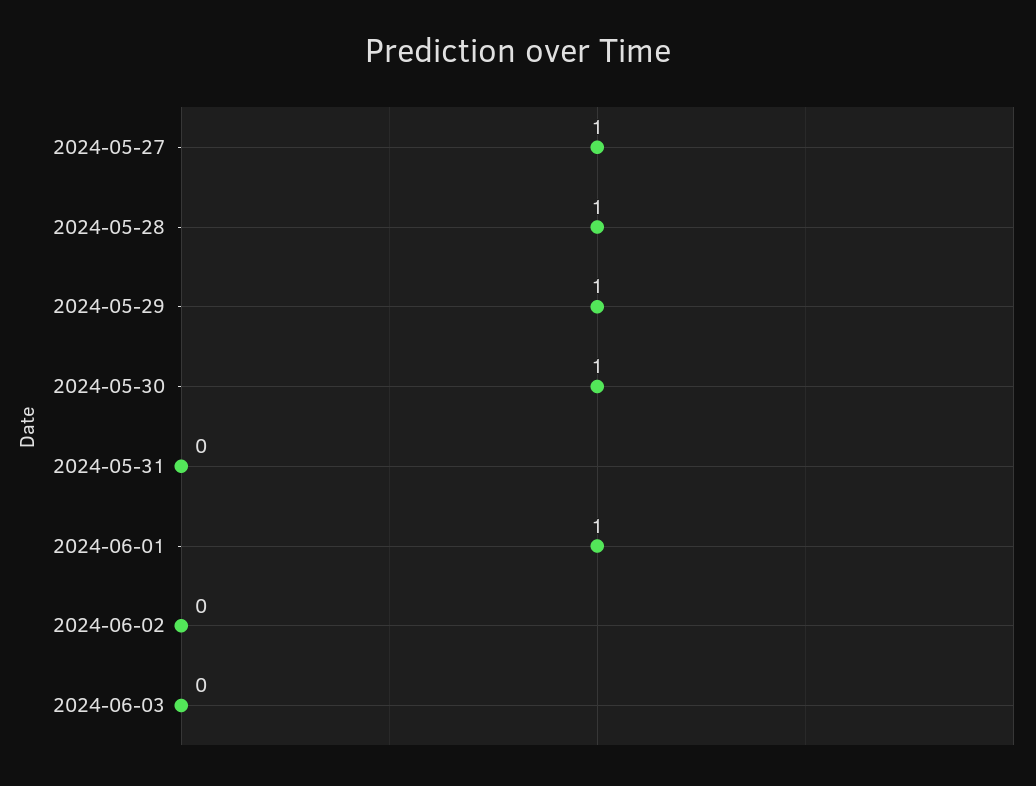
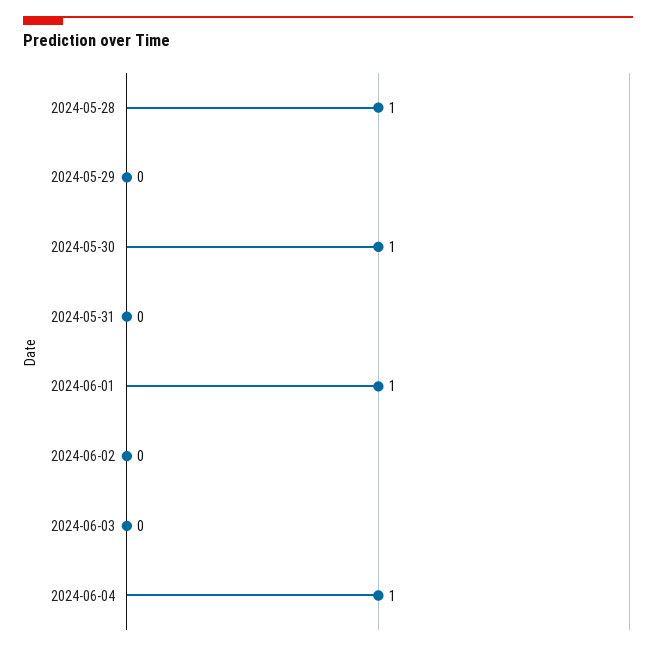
2024-05-27: 1 -> none
2024-05-29: 1 -> 0
2024-06-04: none -> 1

